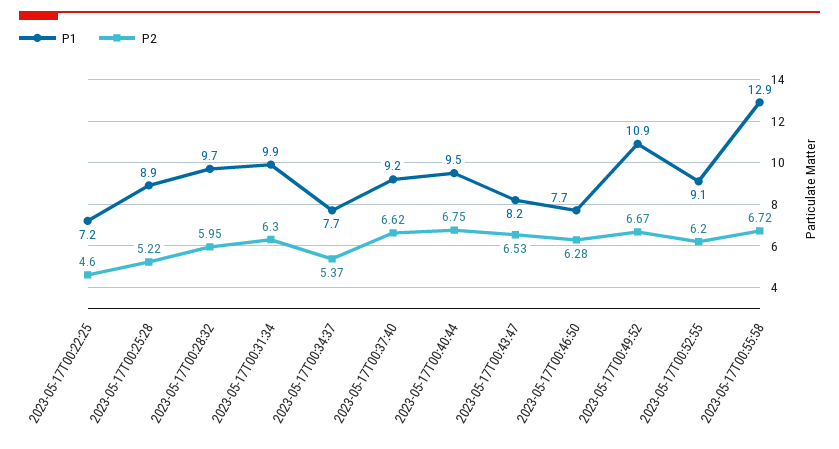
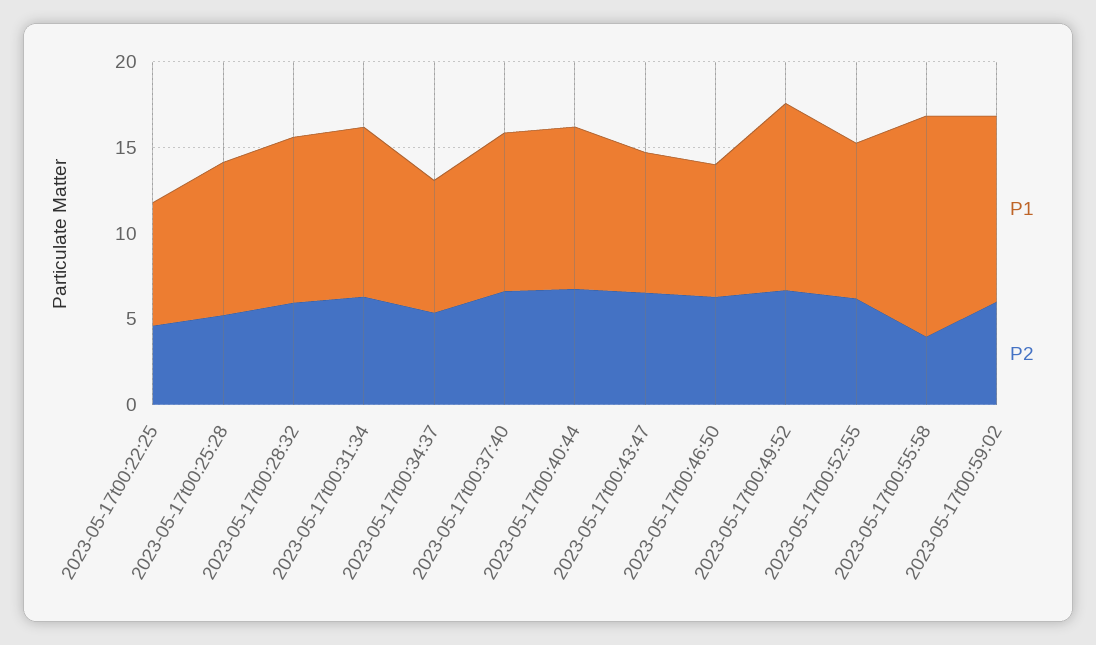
P2, 2023-05-17T00:55:58: 6.72 -> 4
P1, 2023-05-17t00:59:02: none -> 11
P2, 2023-05-17t00:59:02: none -> 6

